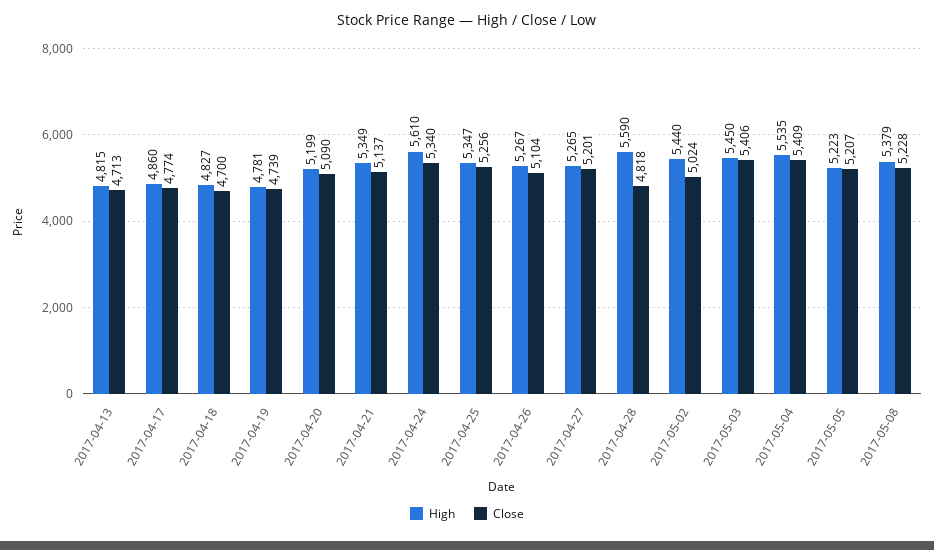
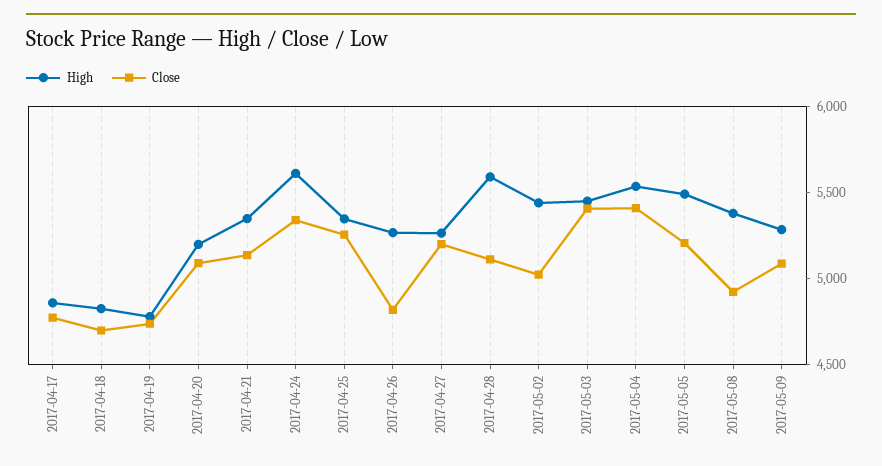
High, 2017-04-13: 4815 -> none
Close, 2017-04-13: 4713 -> none
Close, 2017-04-26: 5104 -> 4800
Close, 2017-04-28: 4818 -> 5100
High, 2017-05-05: 5223 -> 5500
Close, 2017-05-08: 5228 -> 4900
High, 2017-05-09: none -> 5300
Close, 2017-05-09: none -> 5100

